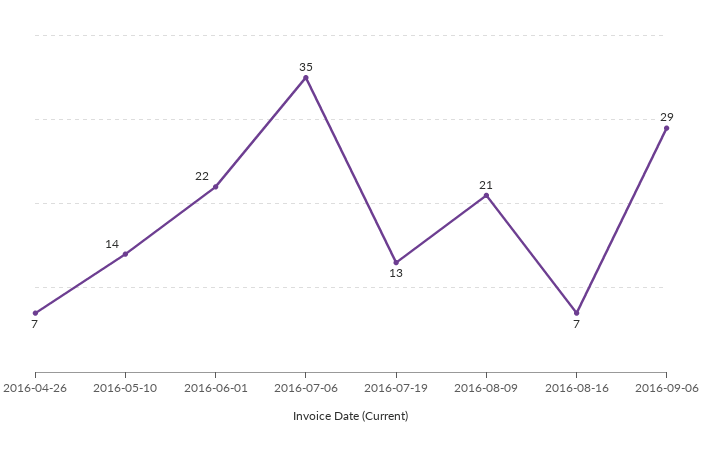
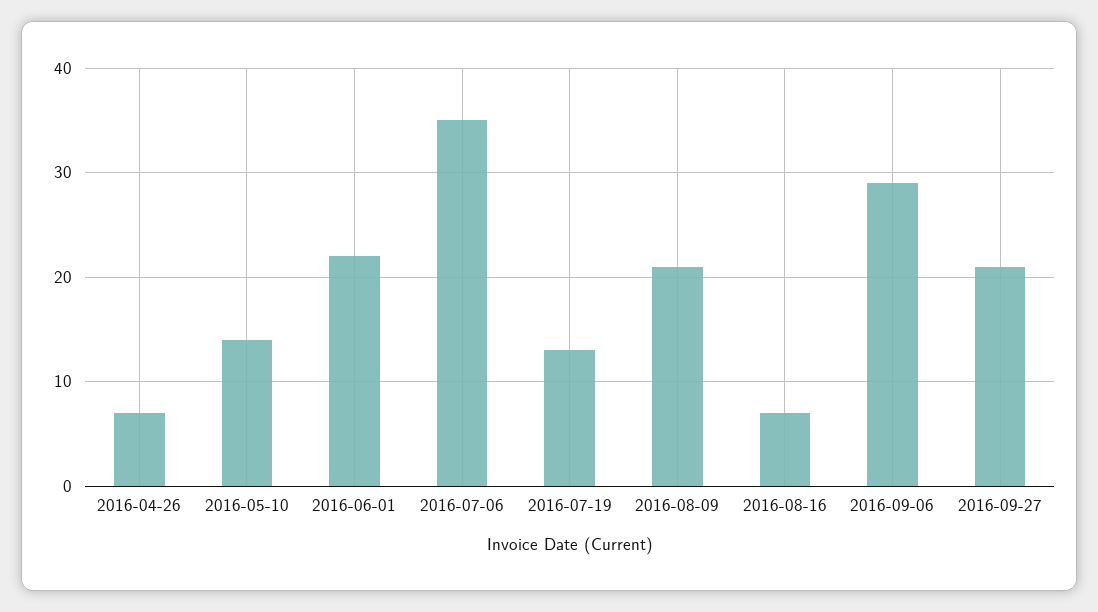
2016-09-27: none -> 21

